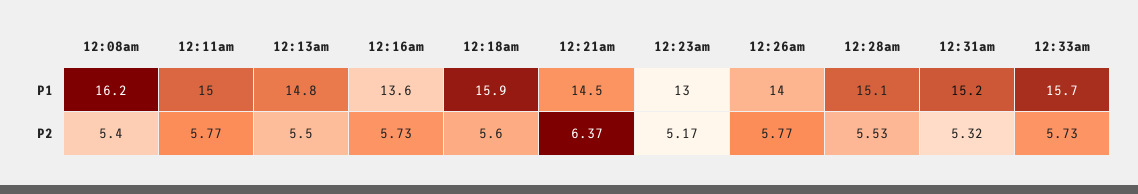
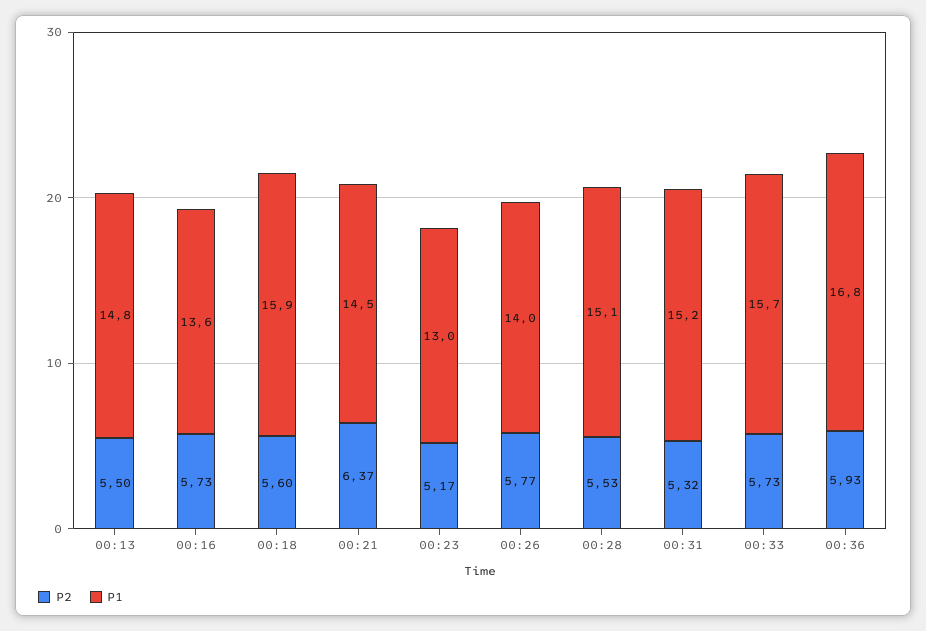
P1, 12:08am: 16.2 -> none
P1, 12:11am: 15 -> none
P2, 12:08am: 5.4 -> none
P2, 12:11am: 5.77 -> none
P2, 00:36: none -> 5.93
P1, 00:36: none -> 16.8

